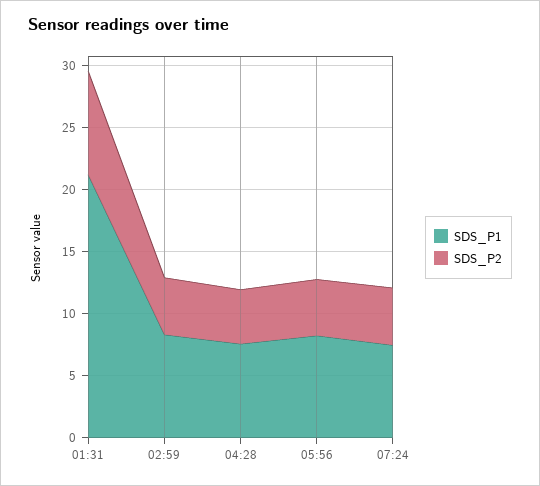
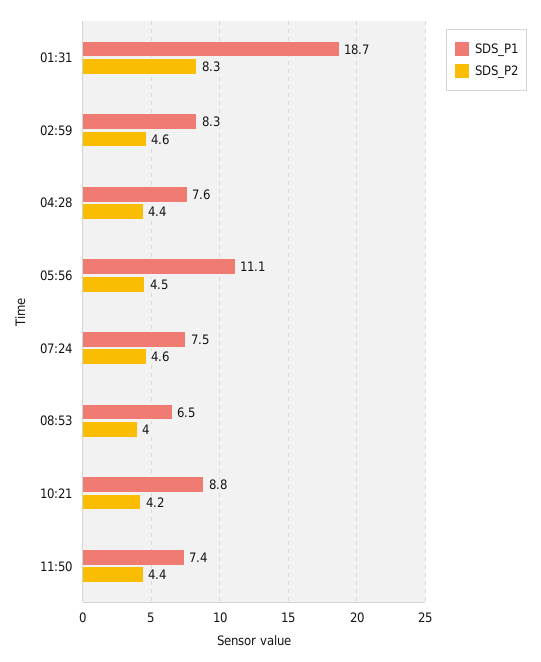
SDS_P1, 01:31: 21 -> 18.7
SDS_P1, 05:56: 8 -> 11.1
SDS_P1, 08:53: none -> 6.5
SDS_P2, 08:53: none -> 4
SDS_P1, 10:21: none -> 8.8
SDS_P2, 10:21: none -> 4.2
SDS_P1, 11:50: none -> 7.4
SDS_P2, 11:50: none -> 4.4

